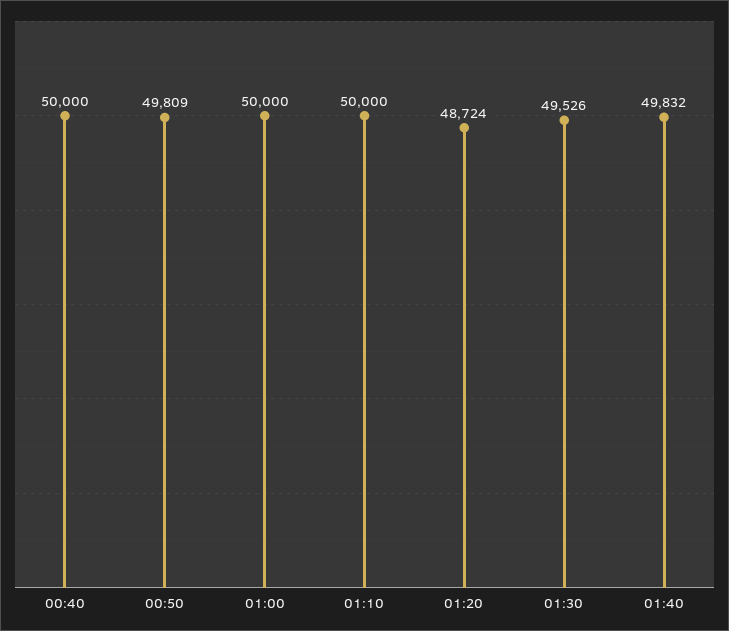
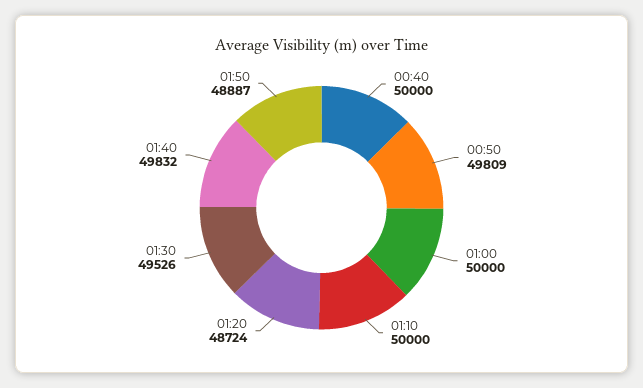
01:50: none -> 48887

